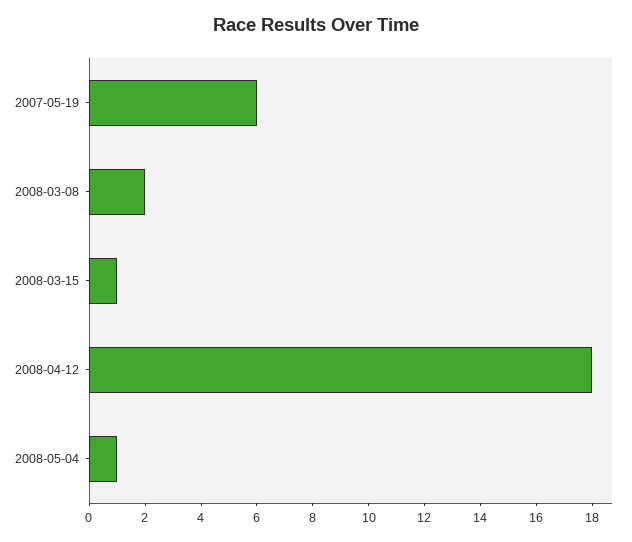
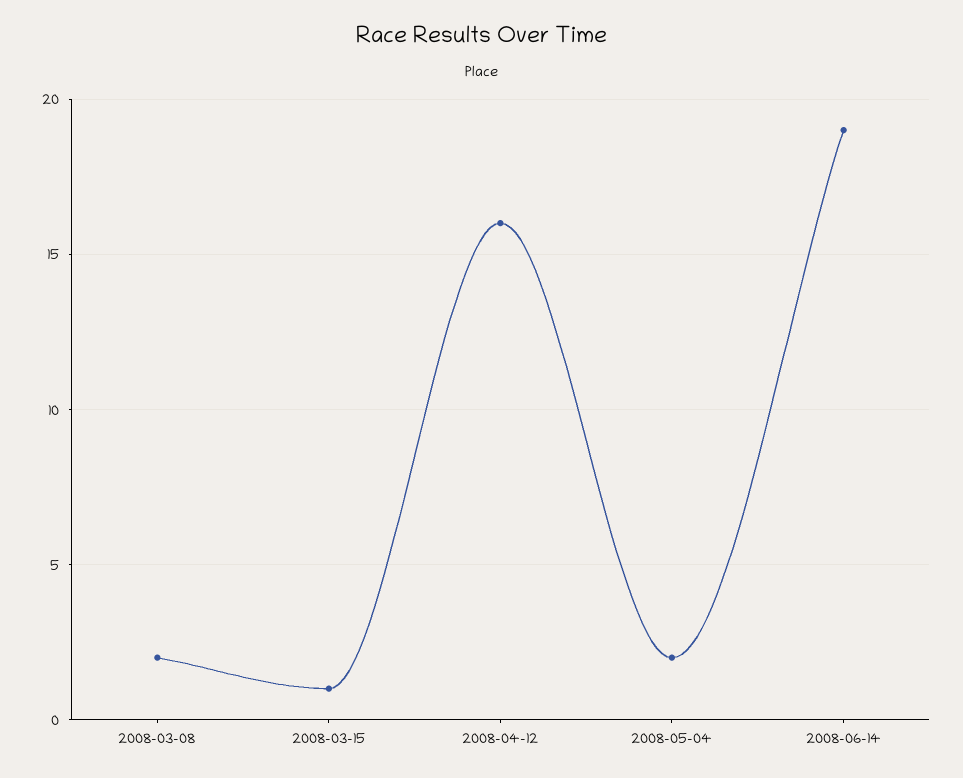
2007-05-19: 6 -> none
2008-04-12: 18 -> 16
2008-05-04: 1 -> 2
2008-06-14: none -> 19

